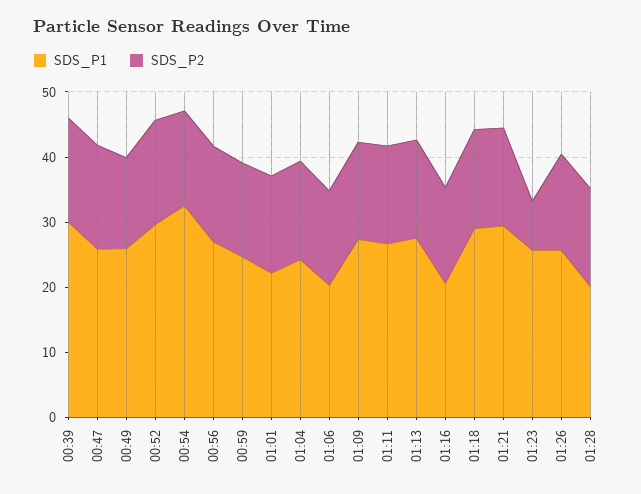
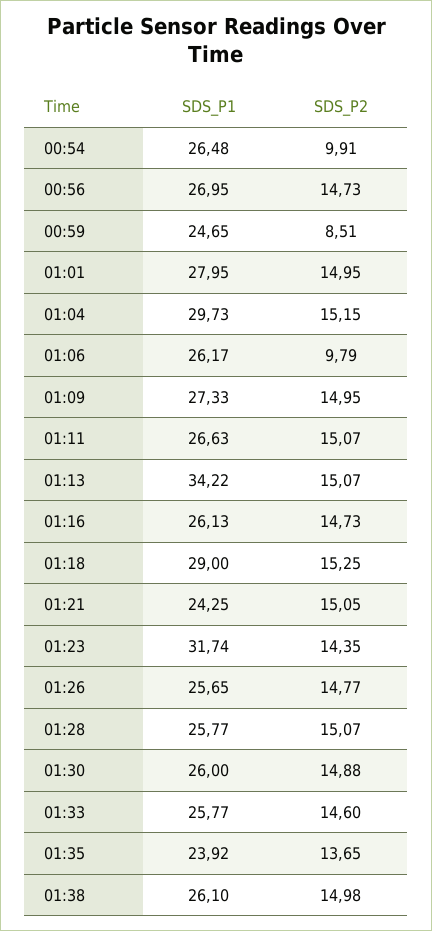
SDS_P1, 00:39: 30 -> none
SDS_P2, 00:39: 16 -> none
SDS_P1, 00:47: 26 -> none
SDS_P2, 00:47: 16 -> none
SDS_P1, 00:49: 26 -> none
SDS_P2, 00:49: 14 -> none
SDS_P1, 00:52: 30 -> none
SDS_P2, 00:52: 16 -> none
SDS_P1, 00:54: 32 -> 26.48
SDS_P2, 00:54: 14 -> 9.91
SDS_P2, 00:59: 14 -> 8.51
SDS_P1, 01:01: 22 -> 27.95
SDS_P1, 01:04: 24 -> 29.73
SDS_P1, 01:06: 20 -> 26.17
SDS_P2, 01:06: 14 -> 9.79
SDS_P1, 01:13: 28 -> 34.22
SDS_P1, 01:16: 20 -> 26.13
SDS_P1, 01:21: 30 -> 24.25
SDS_P1, 01:23: 26 -> 31.74
SDS_P2, 01:23: 8 -> 14.35
SDS_P1, 01:28: 20 -> 25.77
SDS_P1, 01:30: none -> 26
SDS_P2, 01:30: none -> 14.88
SDS_P1, 01:33: none -> 25.77
SDS_P2, 01:33: none -> 14.6
SDS_P1, 01:35: none -> 23.92
SDS_P2, 01:35: none -> 13.65
SDS_P1, 01:38: none -> 26.1
SDS_P2, 01:38: none -> 14.98

